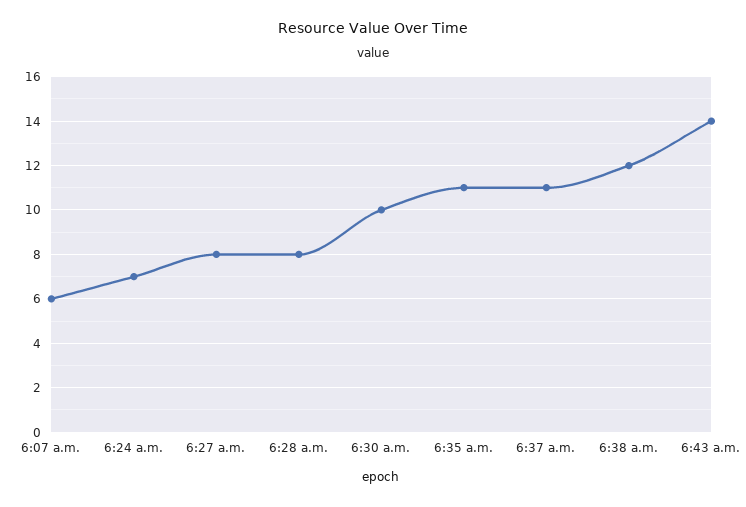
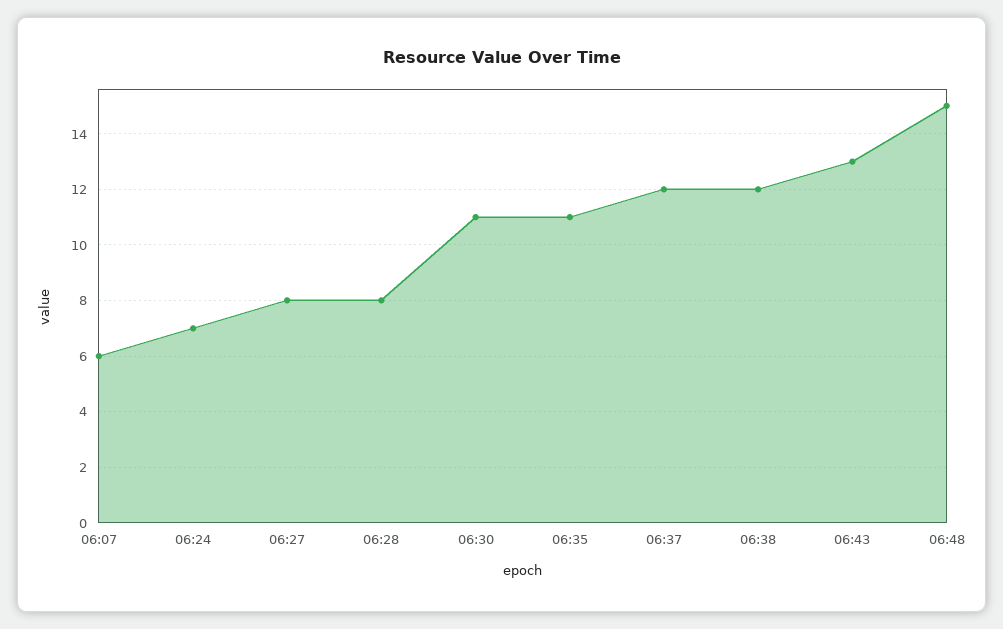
6:30 a.m.: 10 -> 11
6:37 a.m.: 11 -> 12
6:43 a.m.: 14 -> 13
06:48: none -> 15

